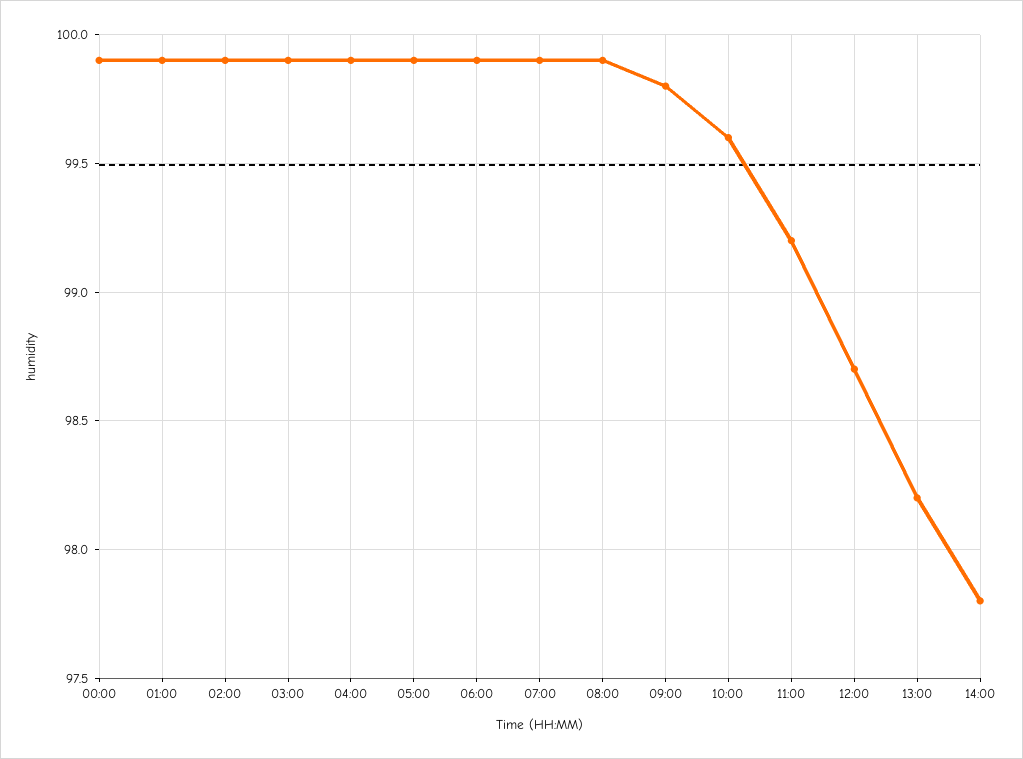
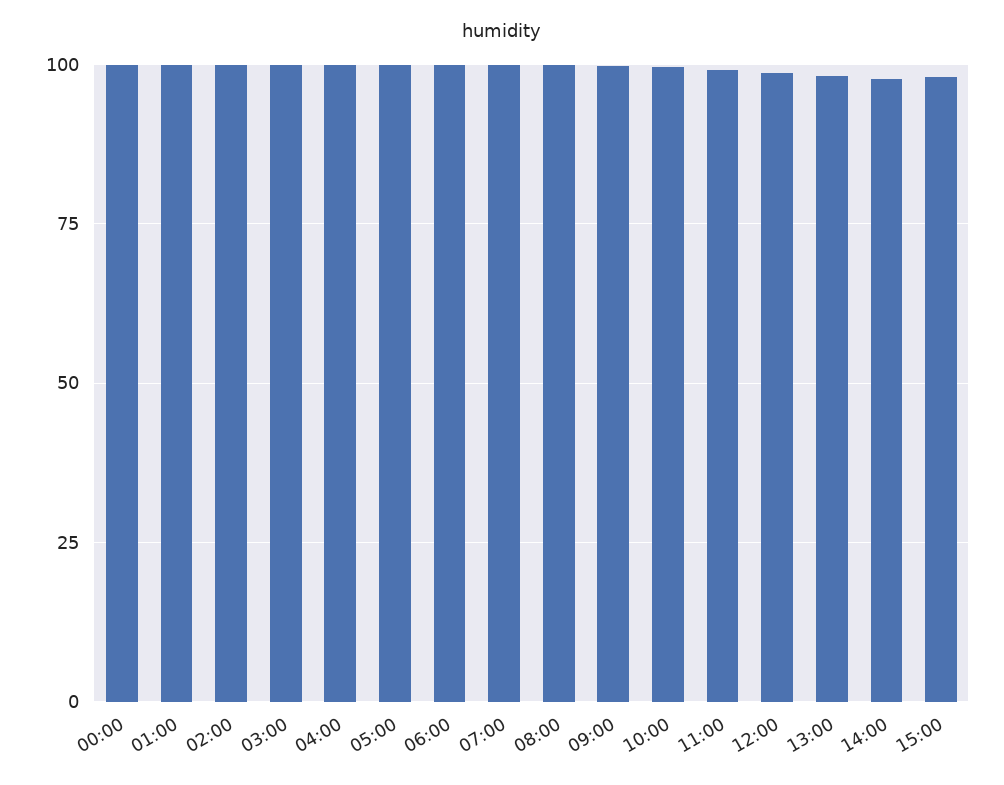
15:00: none -> 97.5

